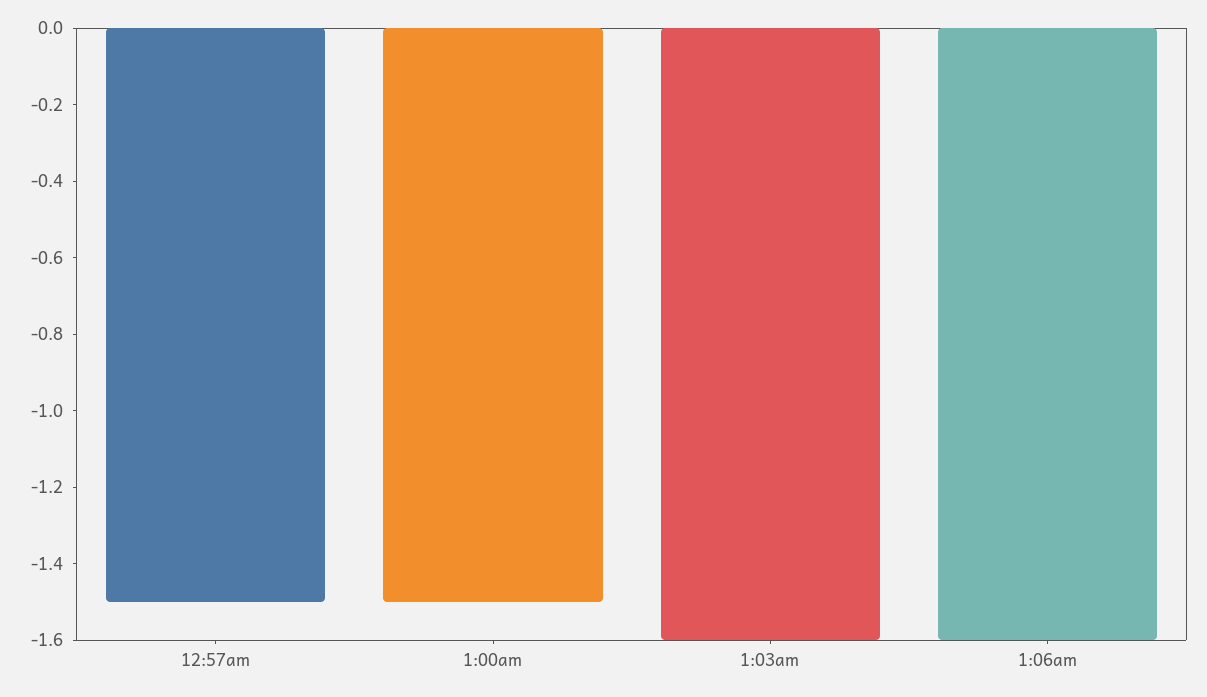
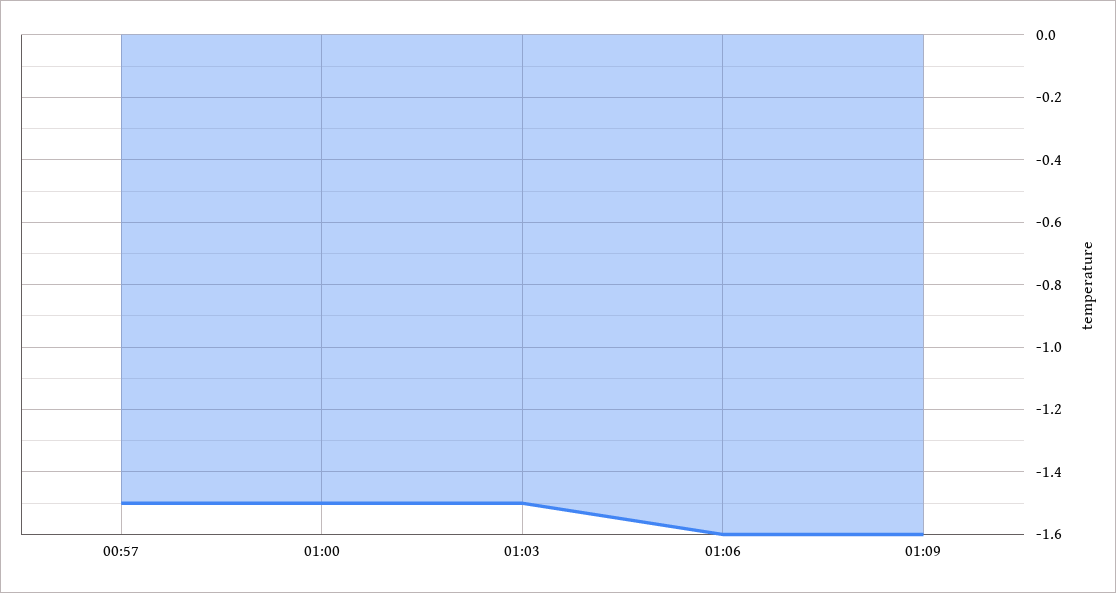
1:03am: -1.6 -> -1.5
01:09: none -> -1.6

